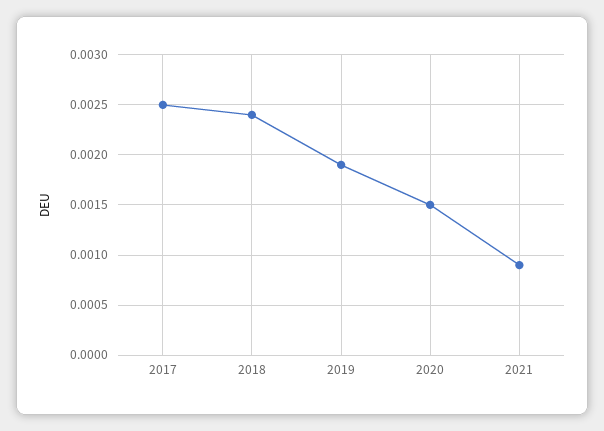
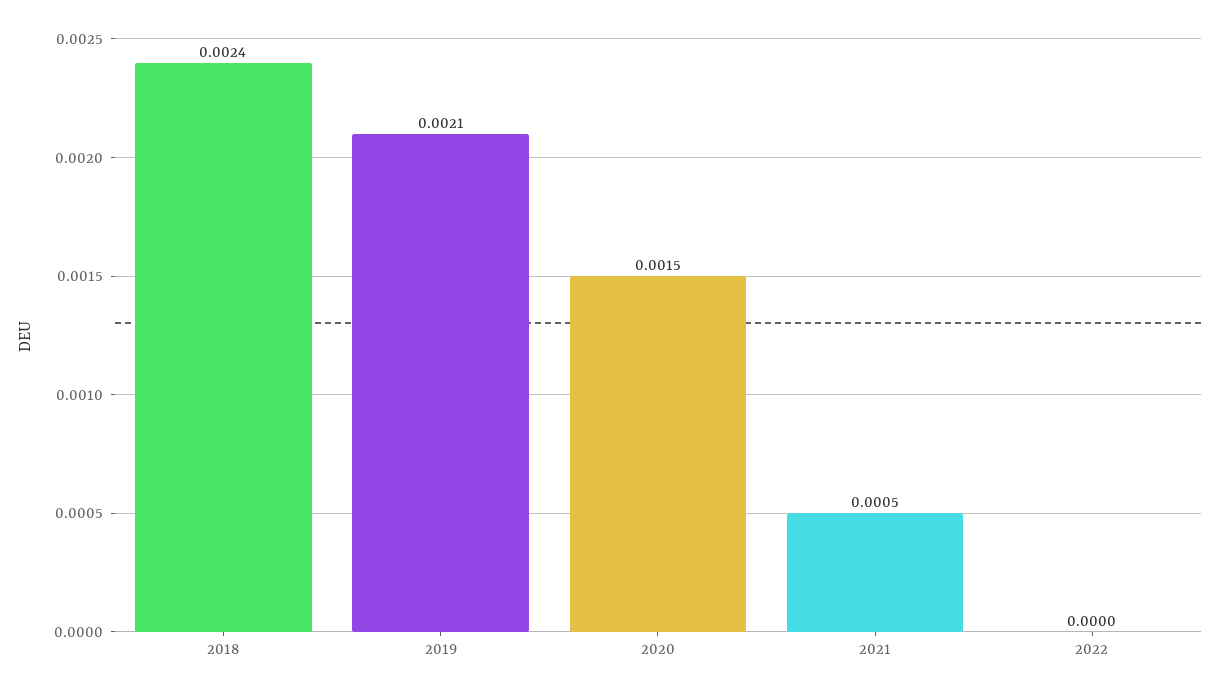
2017: 0.0025 -> none
2019: 0.0019 -> 0.0021
2021: 0.0009 -> 0.0005
2022: none -> 0

